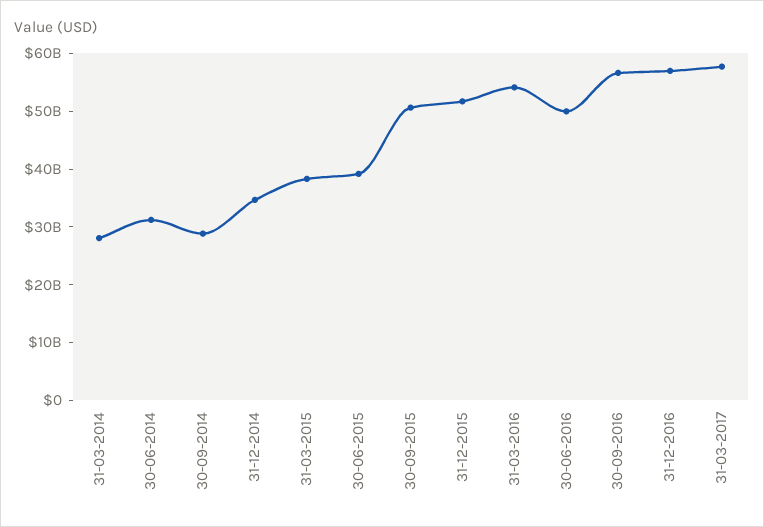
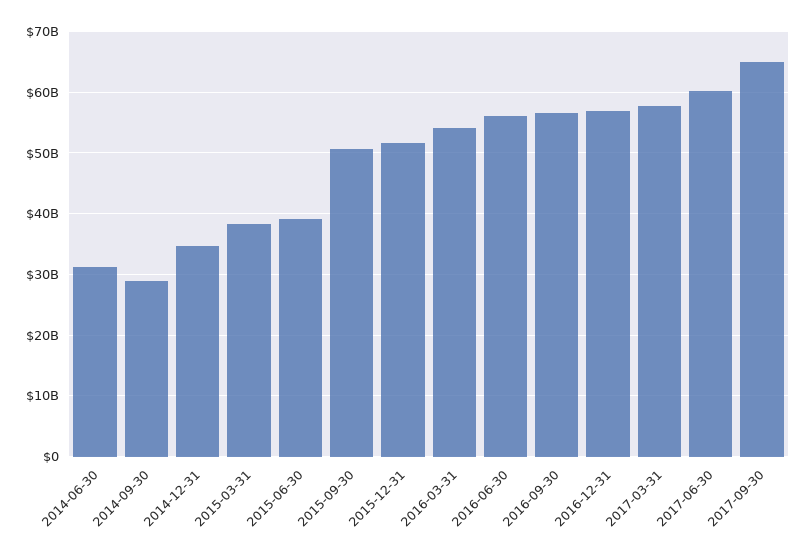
31-03-2014: 28000000000 -> none
30-06-2016: 50000000000 -> 56000000000
2017-06-30: none -> 60000000000
2017-09-30: none -> 65000000000

